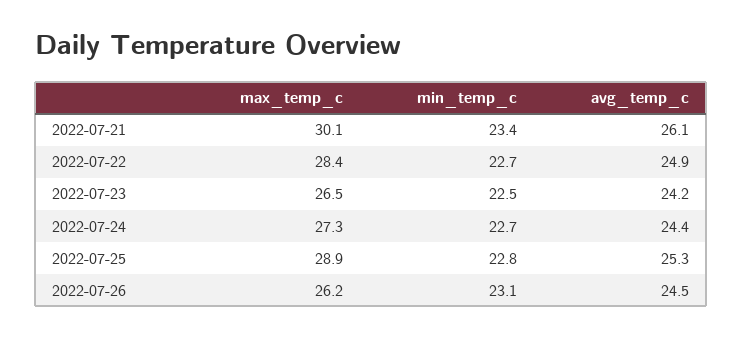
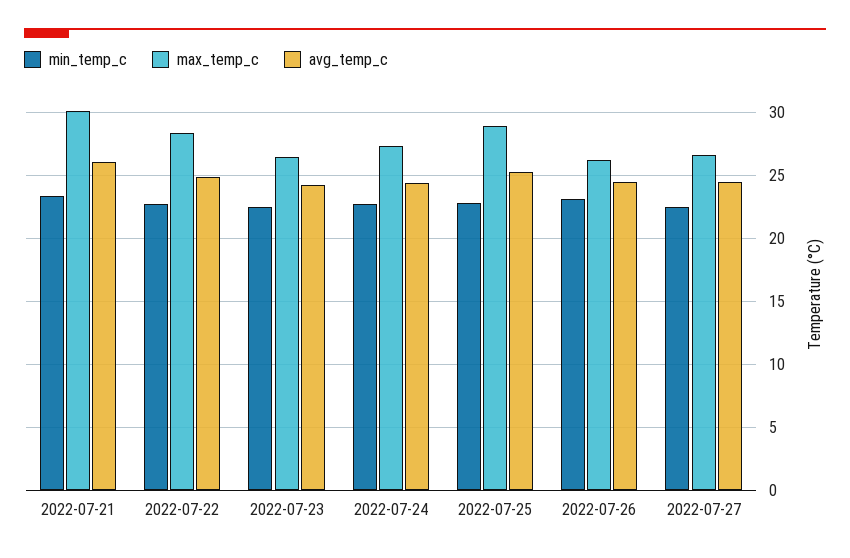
min_temp_c, 2022-07-27: none -> 22.5
max_temp_c, 2022-07-27: none -> 26.5
avg_temp_c, 2022-07-27: none -> 24.5

